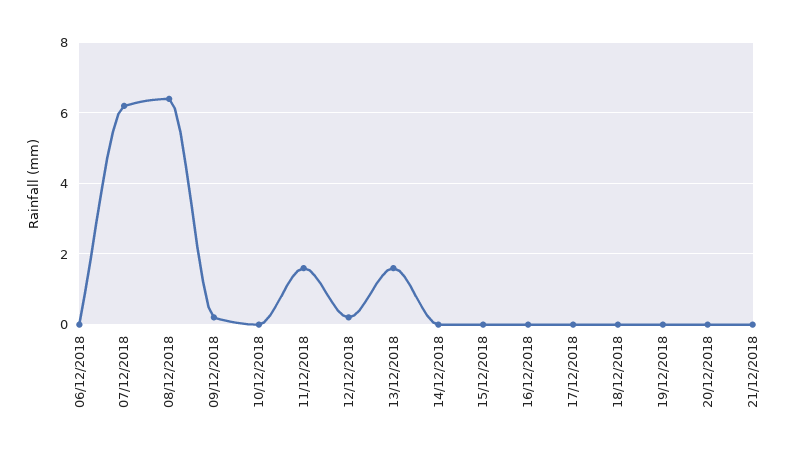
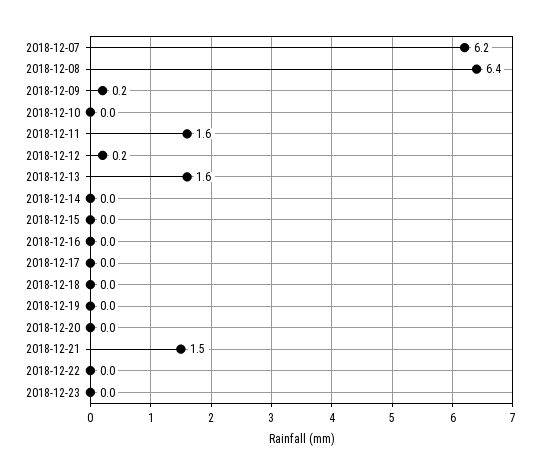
06/12/2018: 0 -> none
21/12/2018: 0 -> 1.5
2018-12-22: none -> 0
2018-12-23: none -> 0

